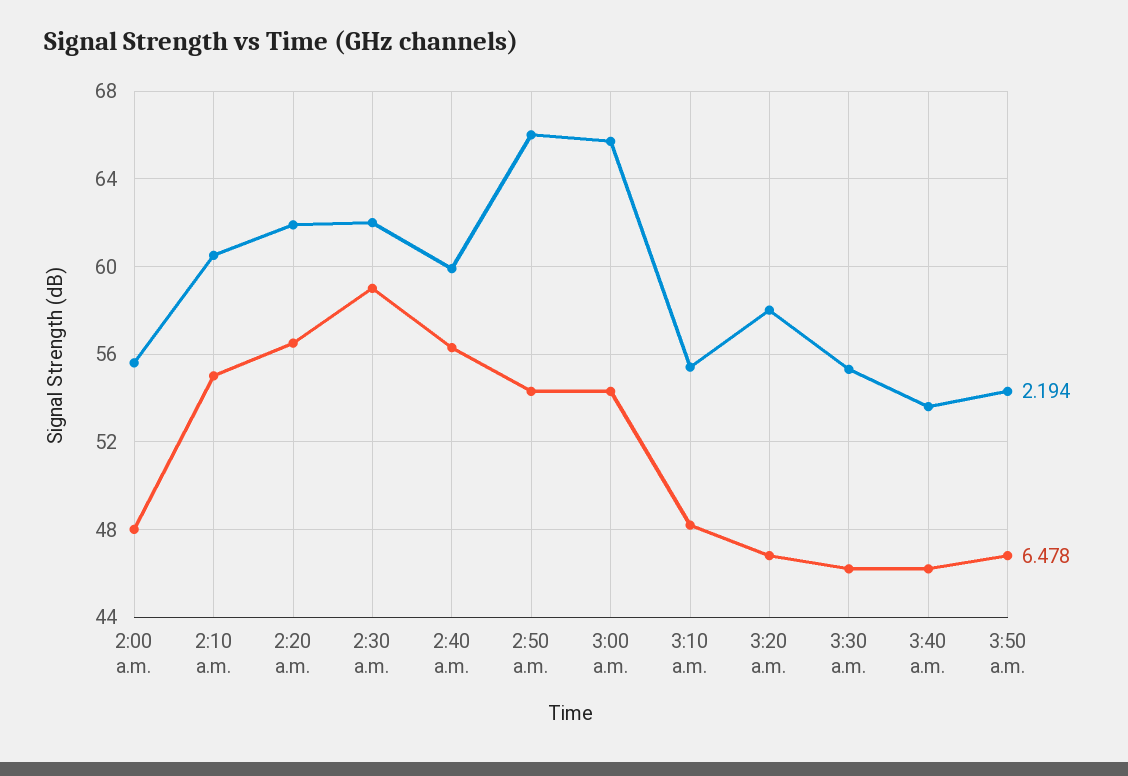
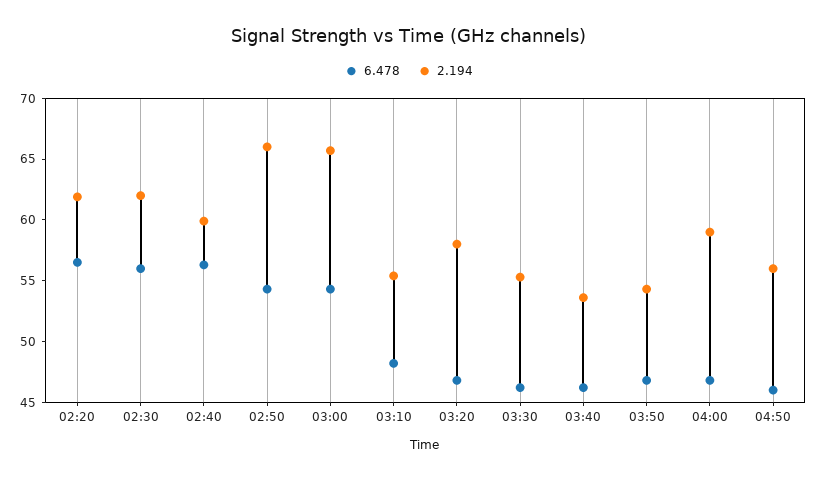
2.194, 2:00 a.m.: 55.5 -> none
6.478, 2:00 a.m.: 48 -> none
2.194, 2:10 a.m.: 60.5 -> none
6.478, 2:10 a.m.: 55 -> none
6.478, 2:30 a.m.: 59 -> 56
6.478, 04:00: none -> 47
2.194, 04:00: none -> 59
6.478, 04:50: none -> 46
2.194, 04:50: none -> 56

